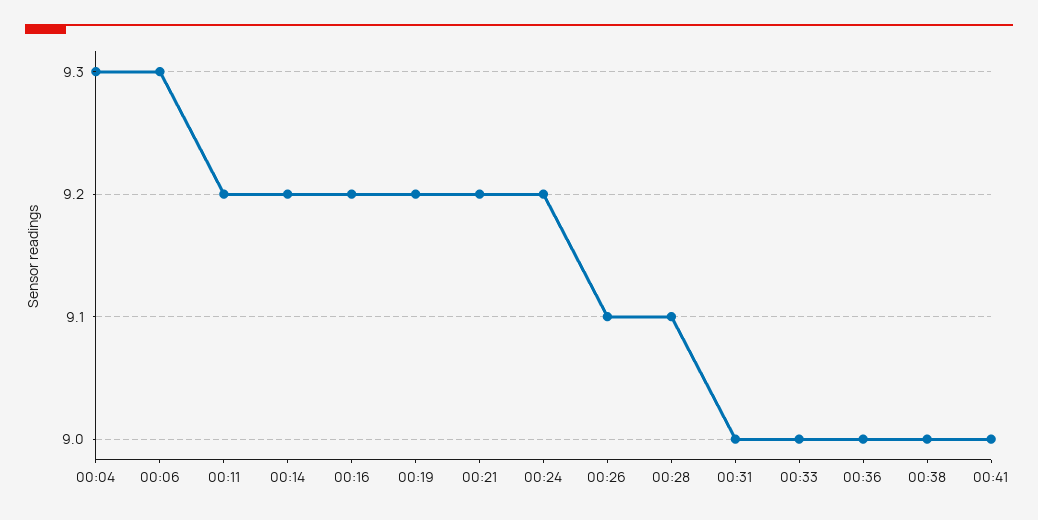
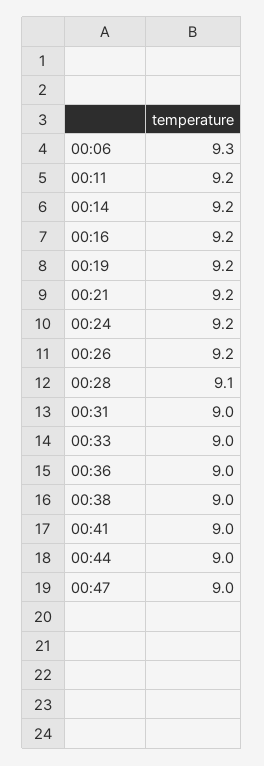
00:04: 9.3 -> none
00:26: 9.1 -> 9.2
00:44: none -> 9
00:47: none -> 9

